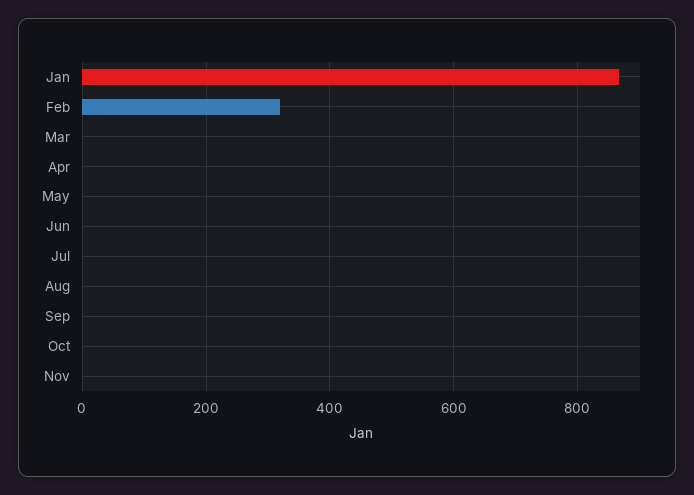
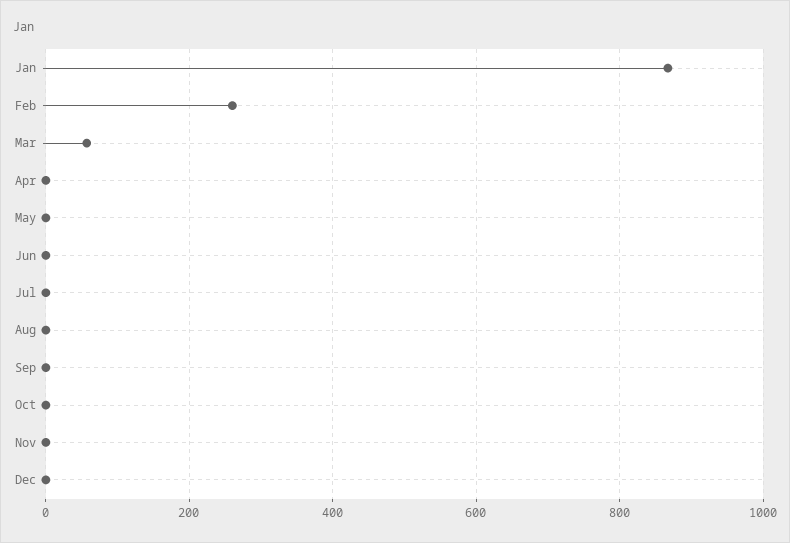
Feb: 320 -> 260
Mar: 0 -> 60
Dec: none -> 0

